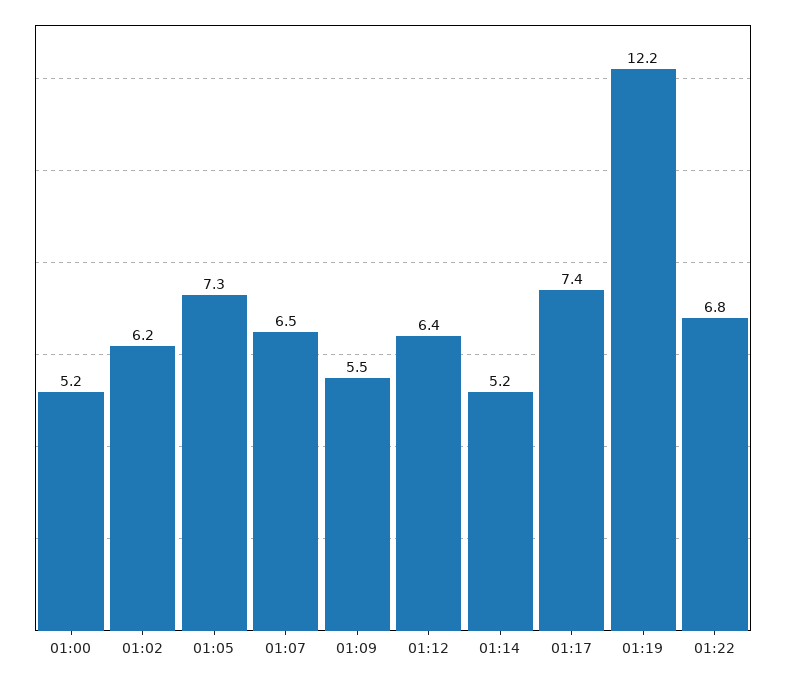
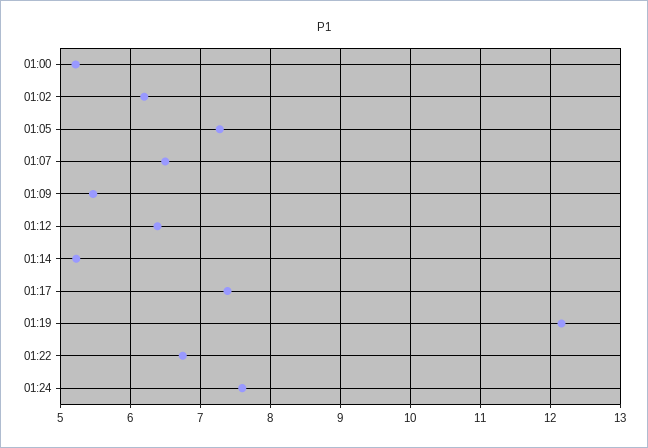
01:24: none -> 7.6

